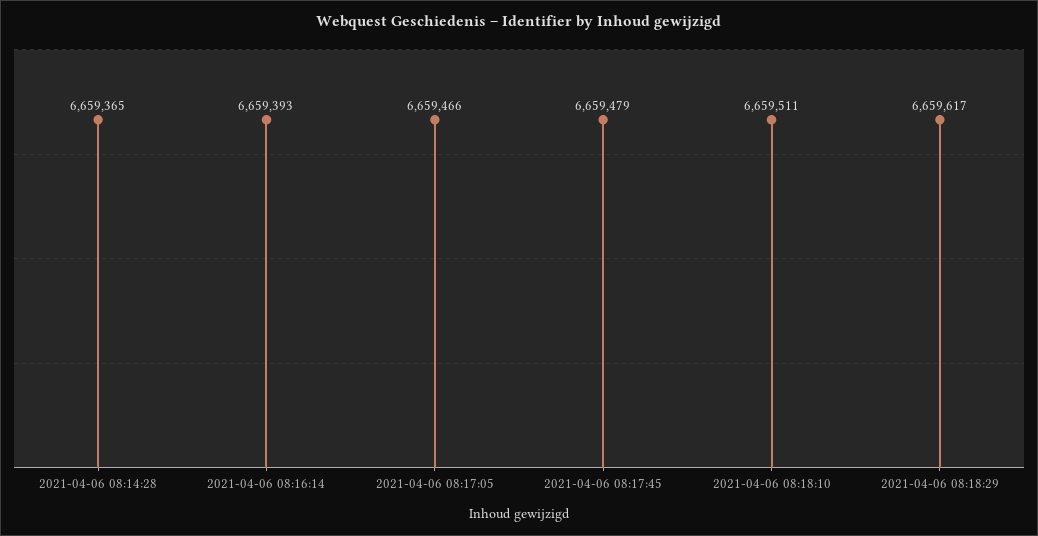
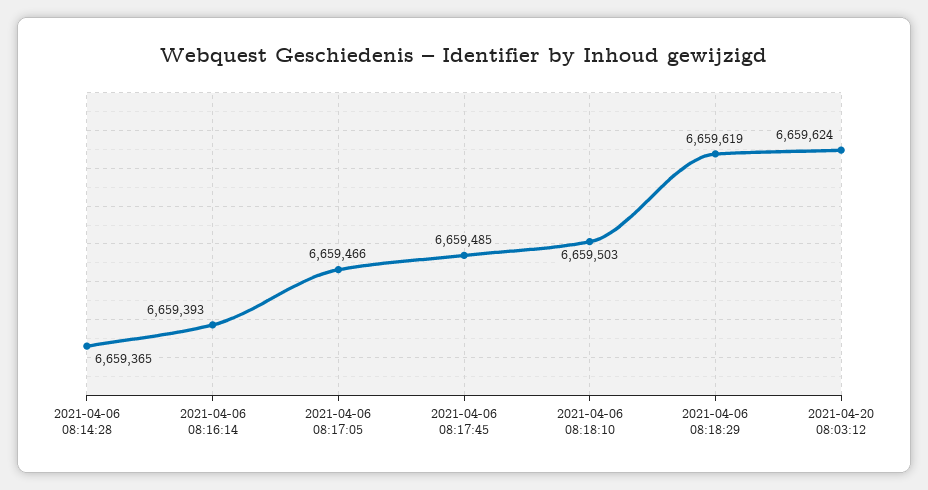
2021-04-06 08:17:45: 6659479 -> 6659485
2021-04-06 08:18:10: 6659511 -> 6659503
2021-04-06 08:18:29: 6659617 -> 6659619
2021-04-20 08:03:12: none -> 6659624

